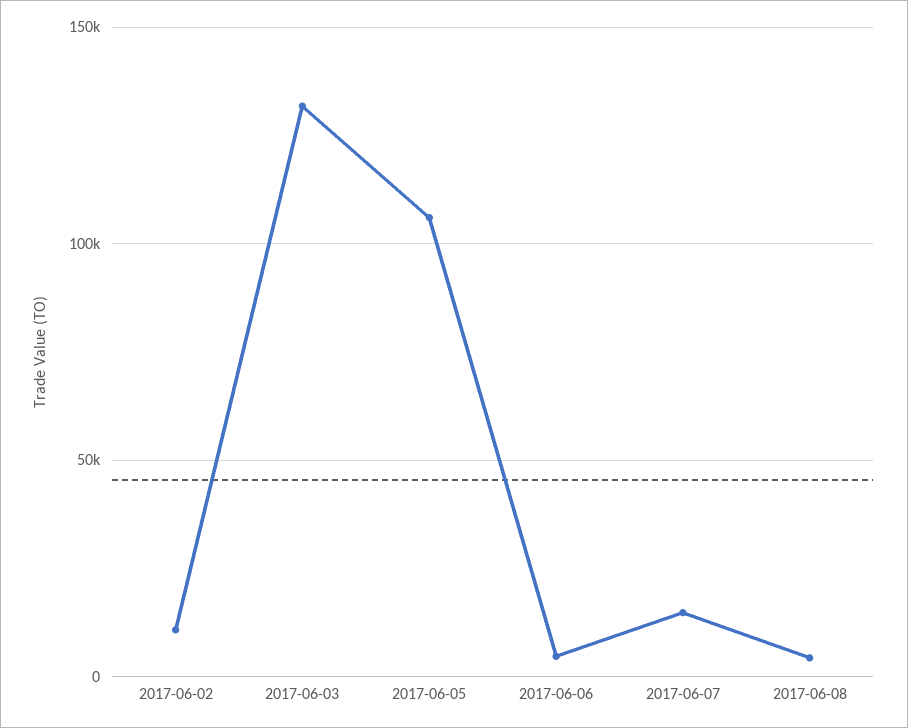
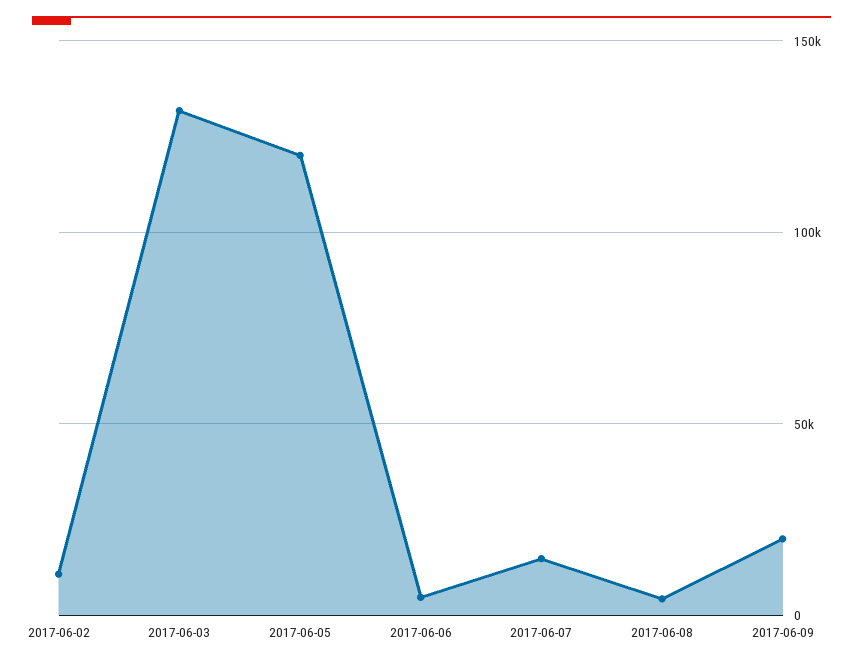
2017-06-05: 105000 -> 120000
2017-06-09: none -> 20000

